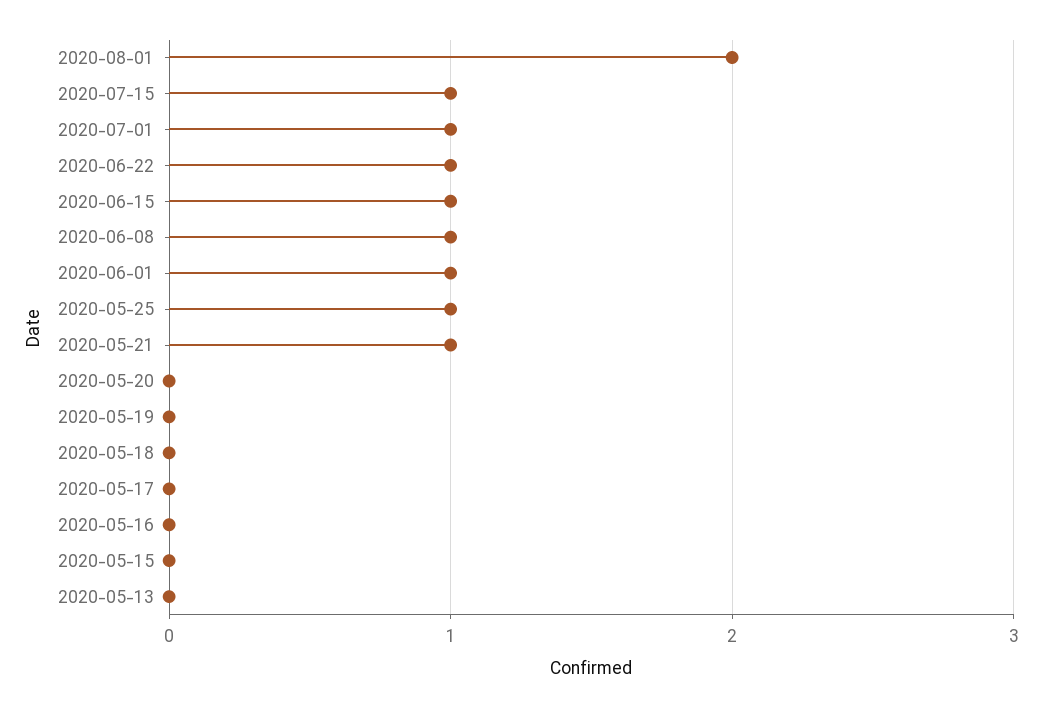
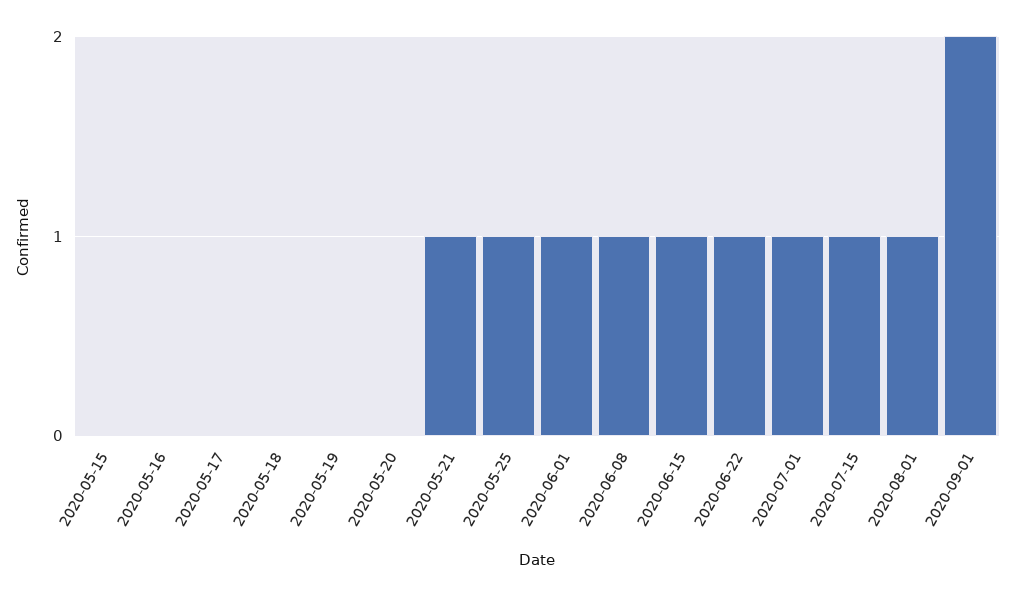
2020-08-01: 2 -> 1
2020-05-13: 0 -> none
2020-09-01: none -> 2

